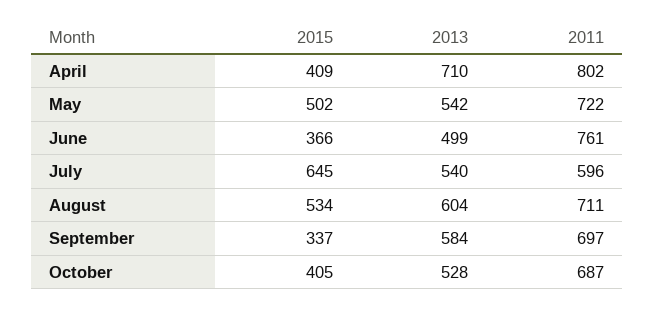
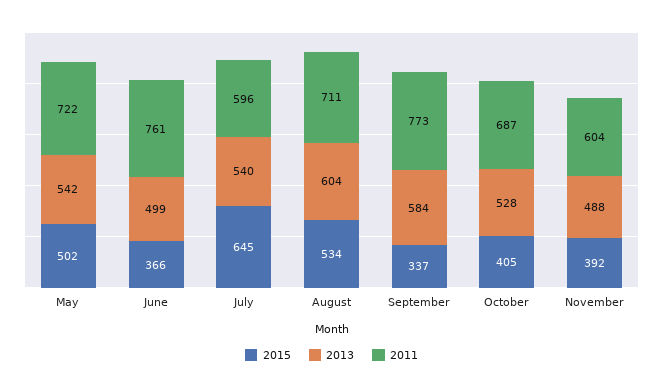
2015, April: 409 -> none
2013, April: 710 -> none
2011, April: 802 -> none
2011, September: 697 -> 773
2015, November: none -> 392
2013, November: none -> 488
2011, November: none -> 604

